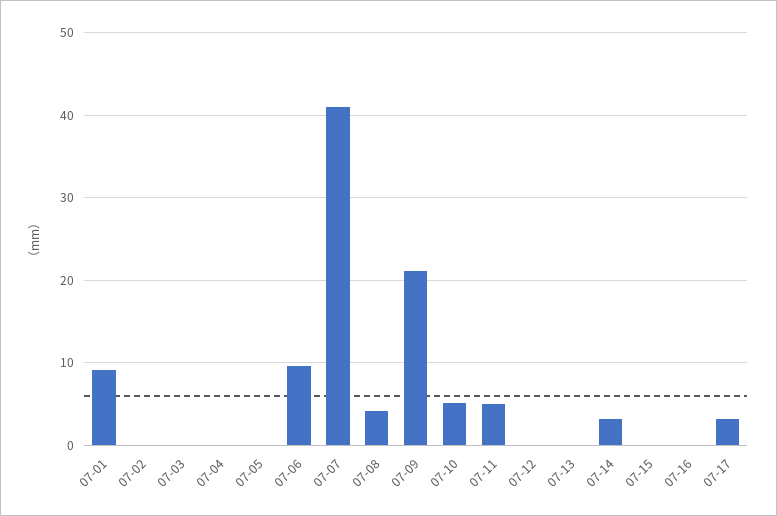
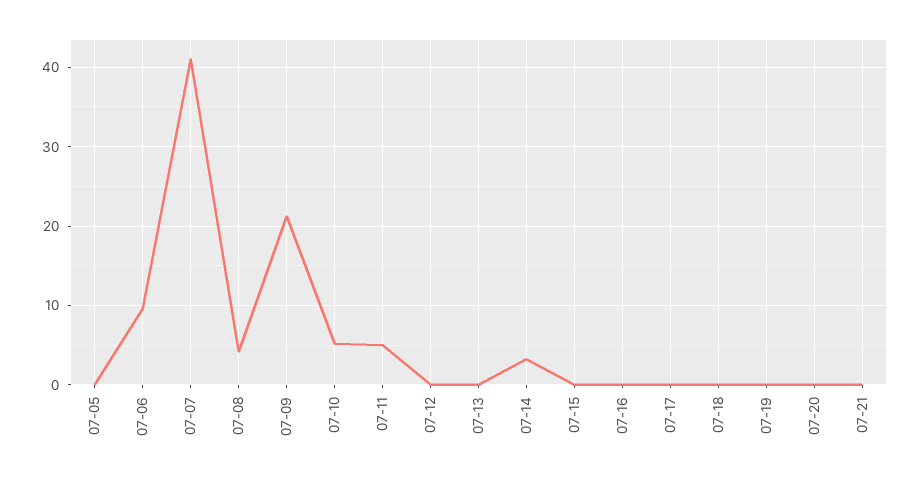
07-01: 9 -> none
07-02: 0 -> none
07-03: 0 -> none
07-04: 0 -> none
07-17: 3 -> 0
07-18: none -> 0
07-19: none -> 0
07-20: none -> 0
07-21: none -> 0

